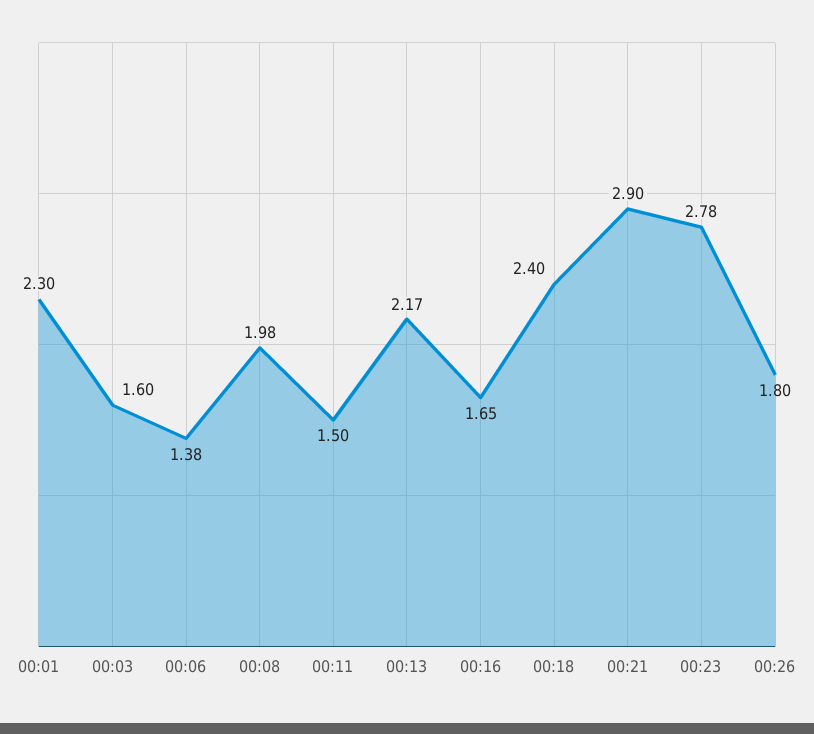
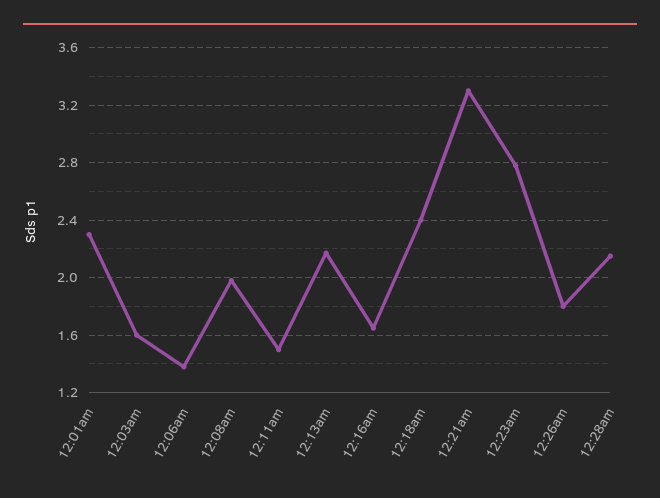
00:21: 2.9 -> 3.3
12:28am: none -> 2.15

